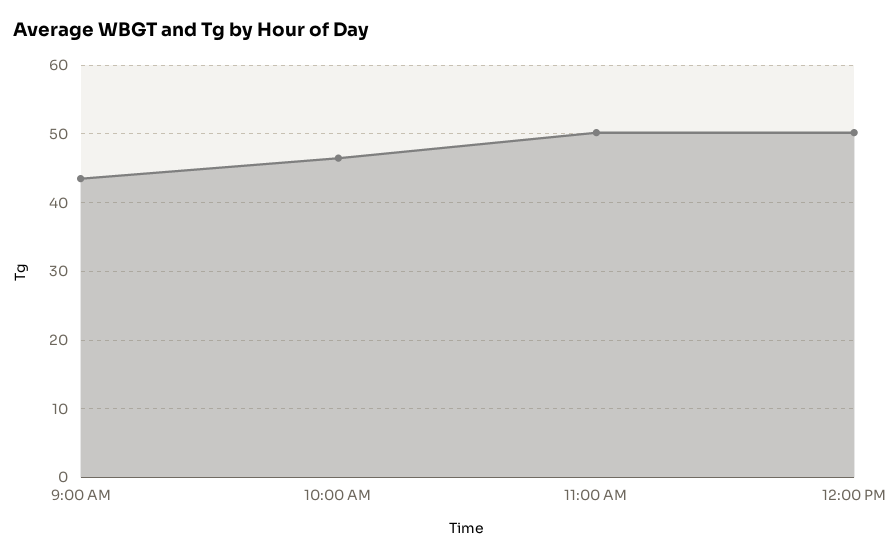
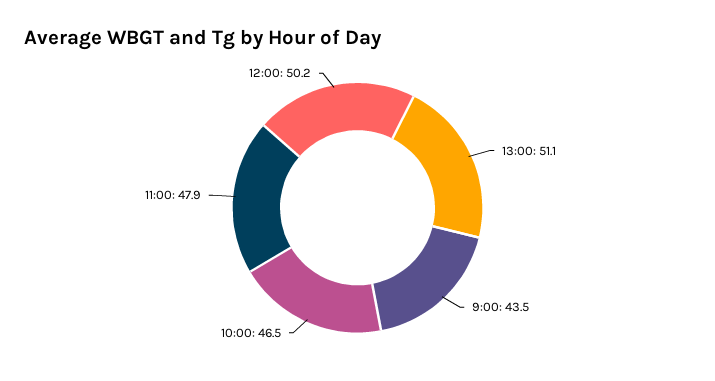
11:00 AM: 50 -> 47.9
13:00: none -> 51.1

